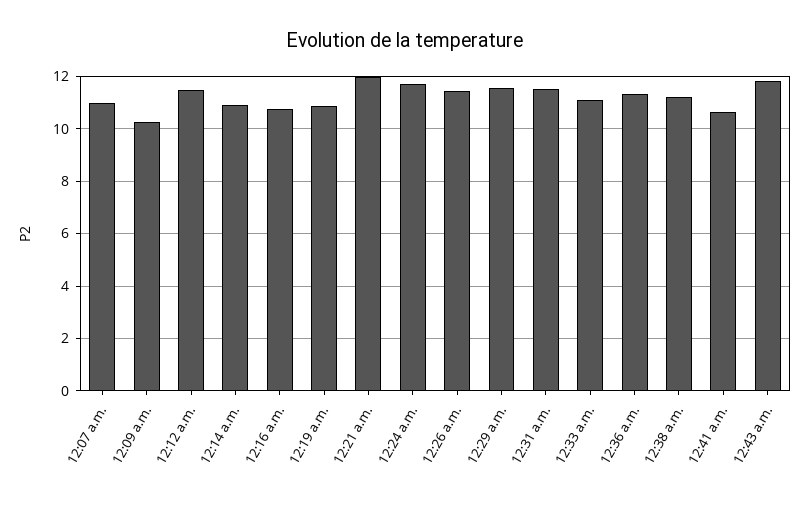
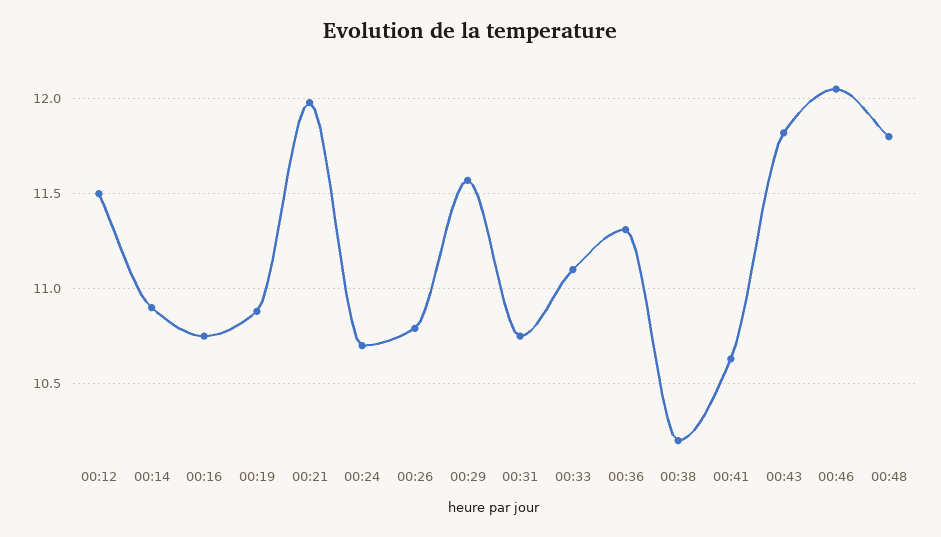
12:07 a.m.: 11 -> none
12:09 a.m.: 10.25 -> none
12:24 a.m.: 11.75 -> 10.7
12:26 a.m.: 11.5 -> 10.8
12:31 a.m.: 11.5 -> 10.75
12:38 a.m.: 11.25 -> 10.2
00:46: none -> 12.05
00:48: none -> 11.8

